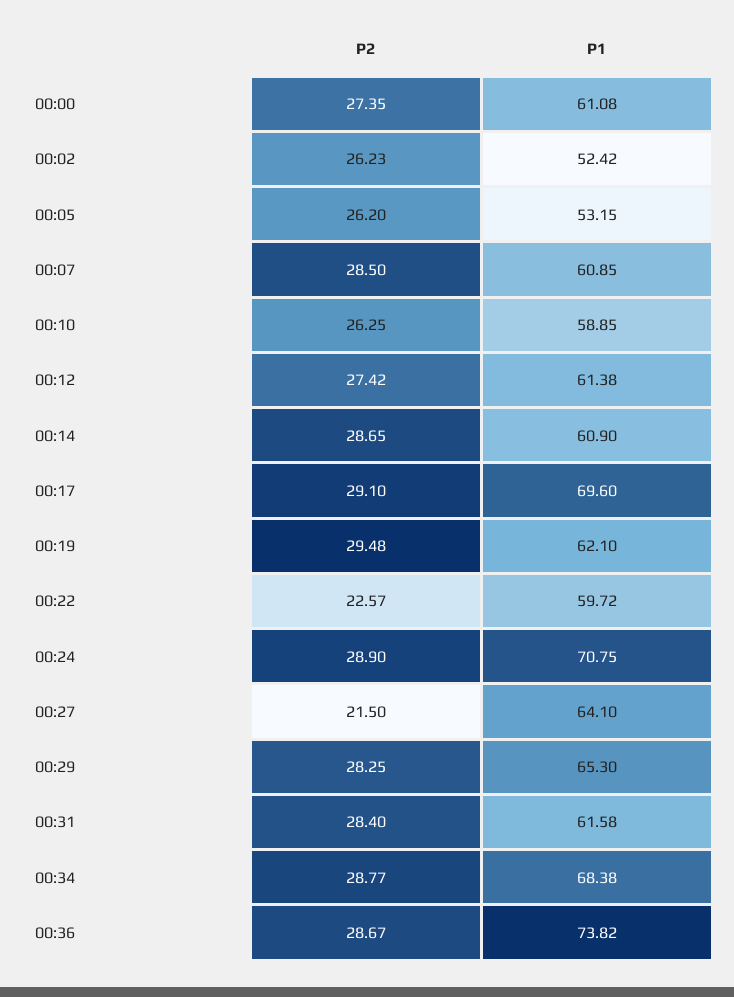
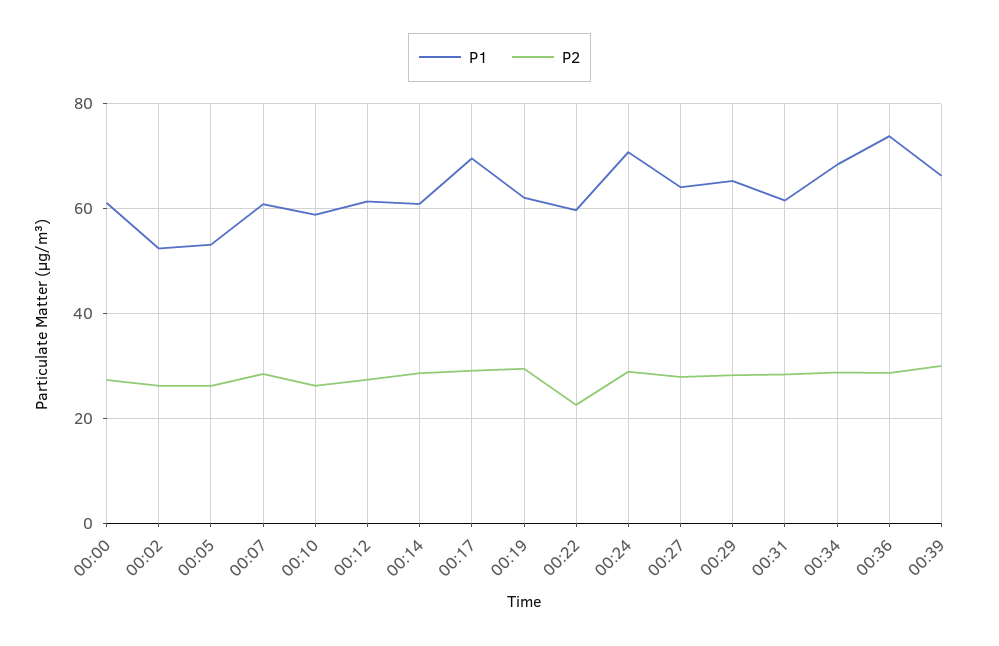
P2, 00:27: 21.5 -> 28
P1, 00:39: none -> 66
P2, 00:39: none -> 30

